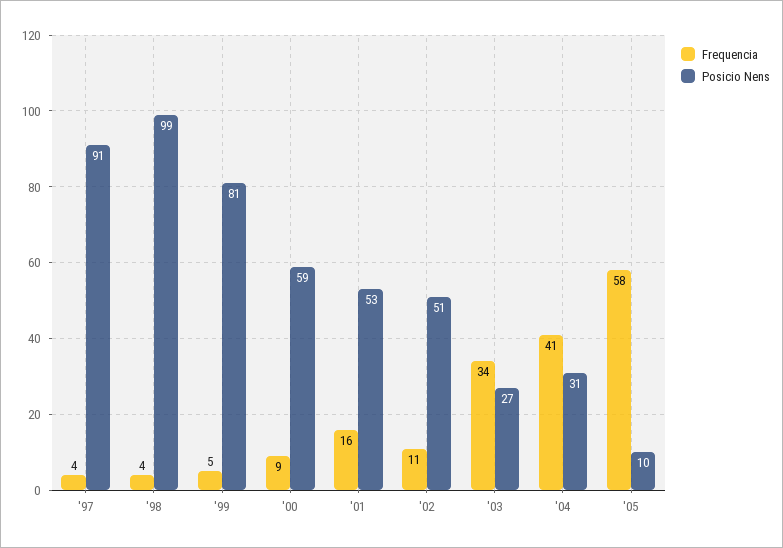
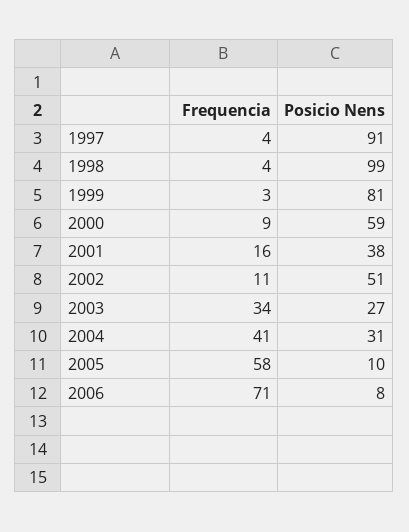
Frequencia, '99: 5 -> 3
Posicio Nens, '01: 53 -> 38
Frequencia, 2006: none -> 71
Posicio Nens, 2006: none -> 8

